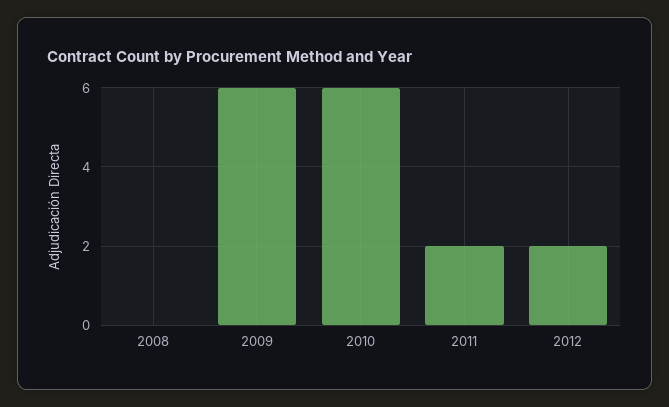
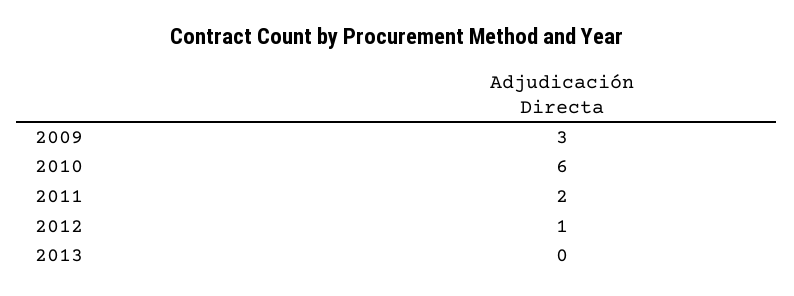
2008: 0 -> none
2009: 6 -> 3
2012: 2 -> 1
2013: none -> 0

